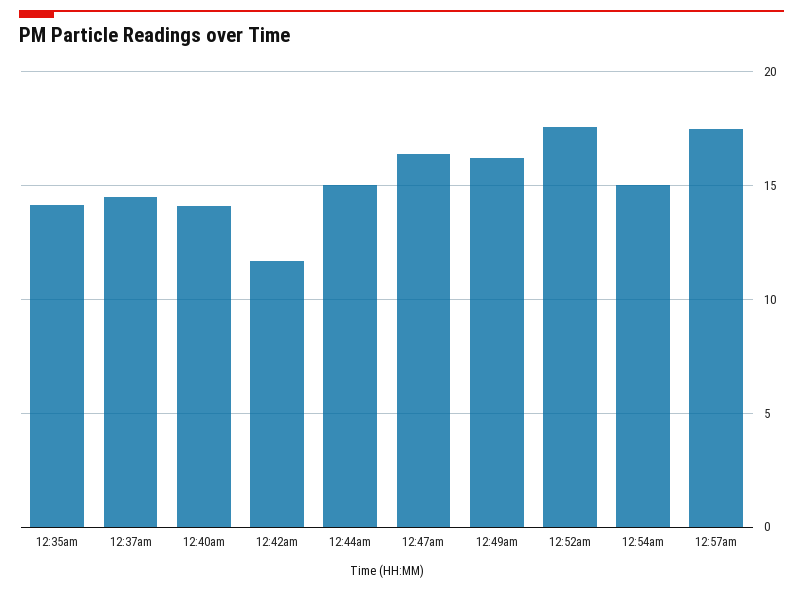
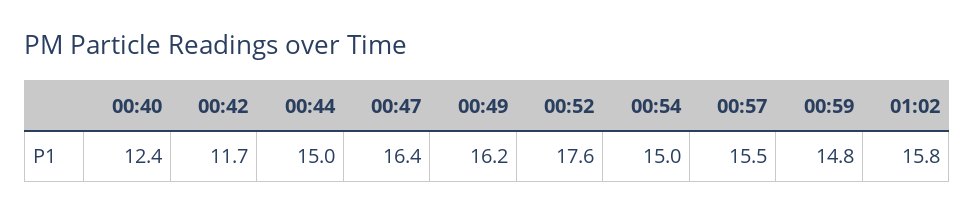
12:35am: 14 -> none
12:37am: 14.5 -> none
12:40am: 14 -> 12.4
12:57am: 17.5 -> 15.5
00:59: none -> 14.8
01:02: none -> 15.8

